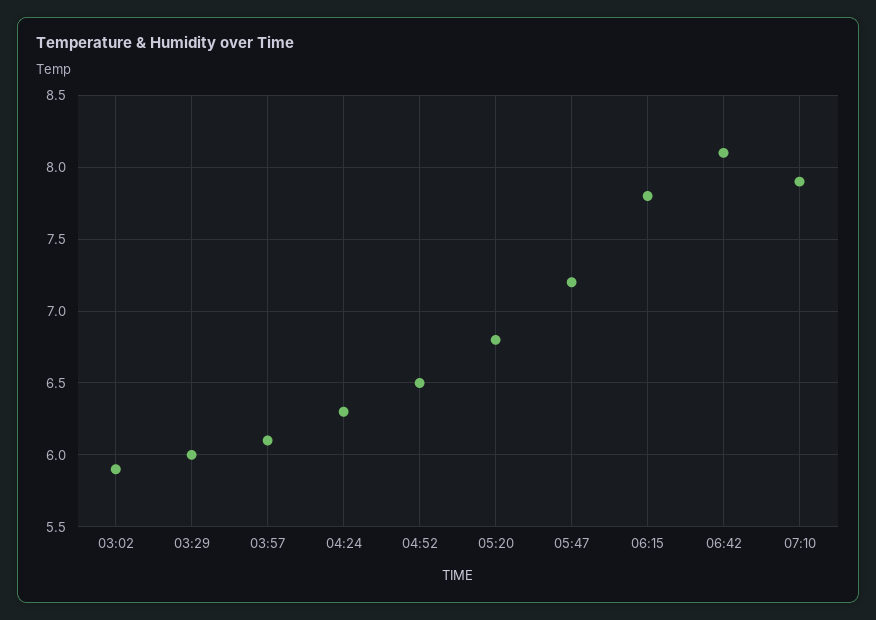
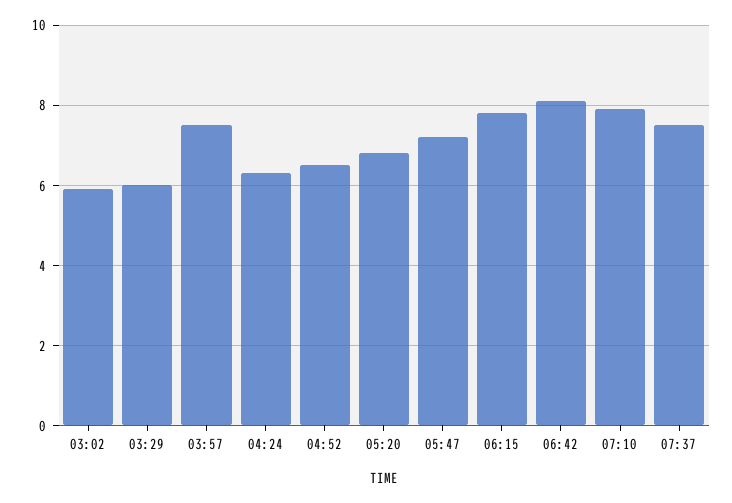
03:57: 6.1 -> 7.5
07:37: none -> 7.5

